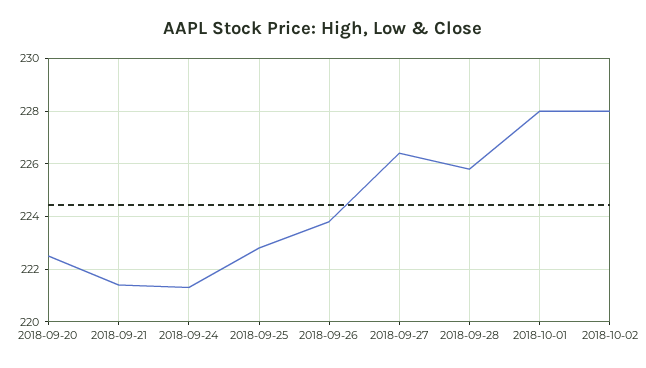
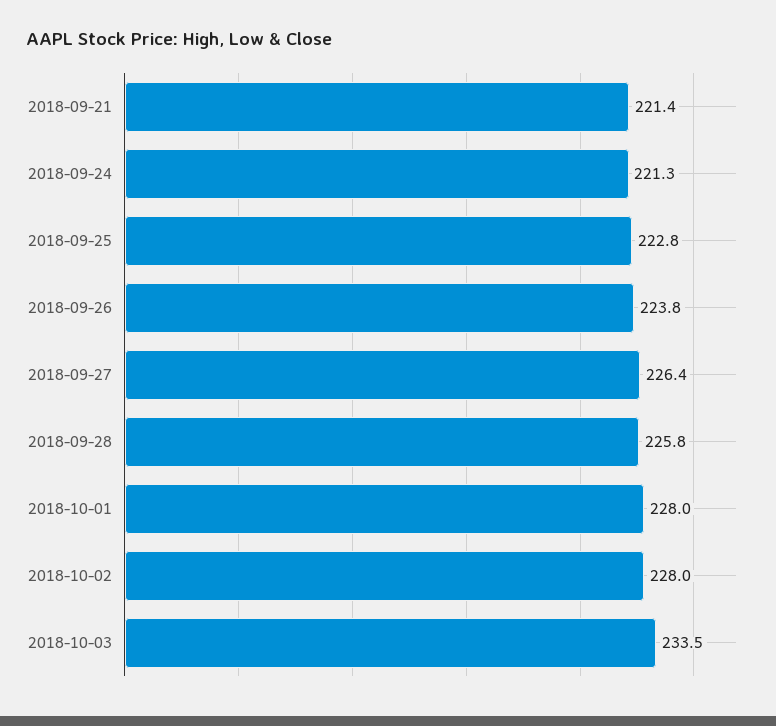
2018-09-20: 222.5 -> none
2018-10-03: none -> 233.5

